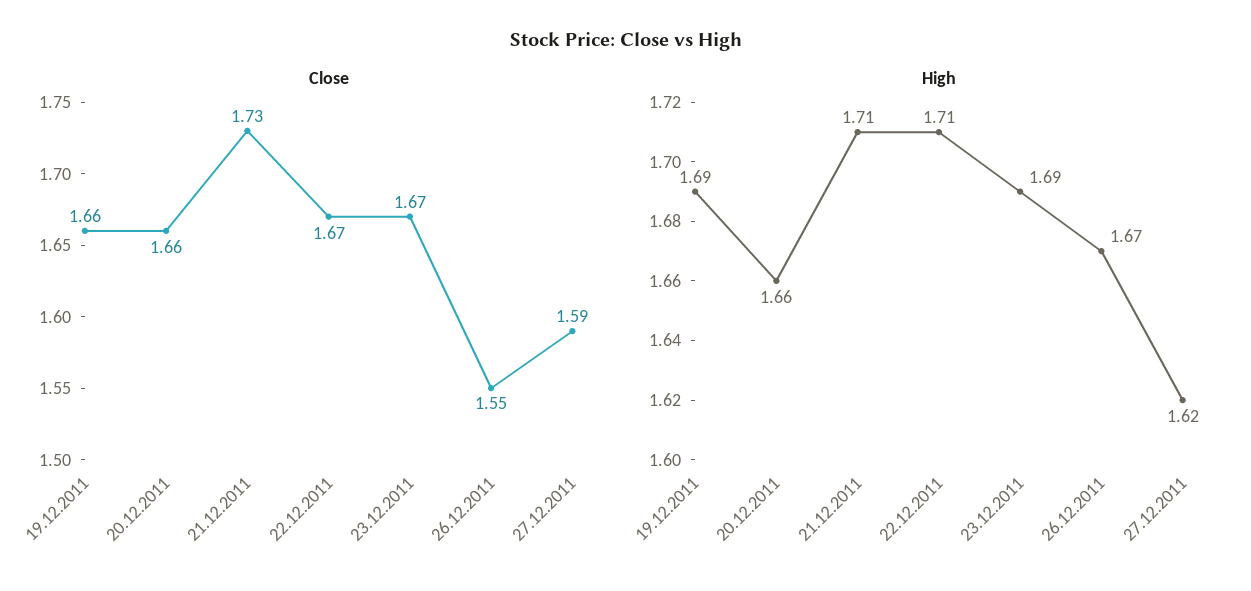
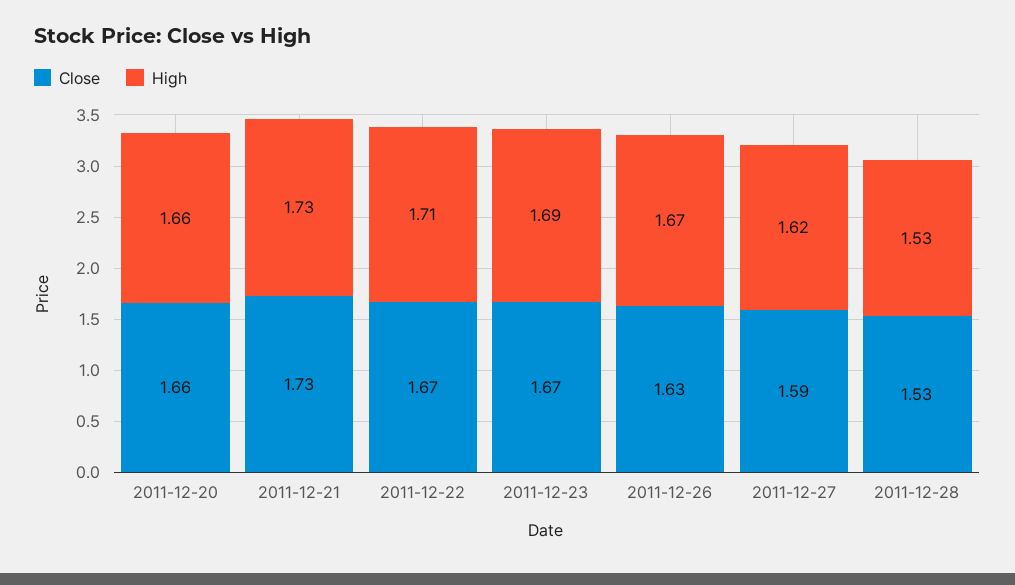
Close, 19.12.2011: 1.66 -> none
Close, 26.12.2011: 1.55 -> 1.63
High, 19.12.2011: 1.69 -> none
High, 21.12.2011: 1.71 -> 1.73
Close, 2011-12-28: none -> 1.53
High, 2011-12-28: none -> 1.53

